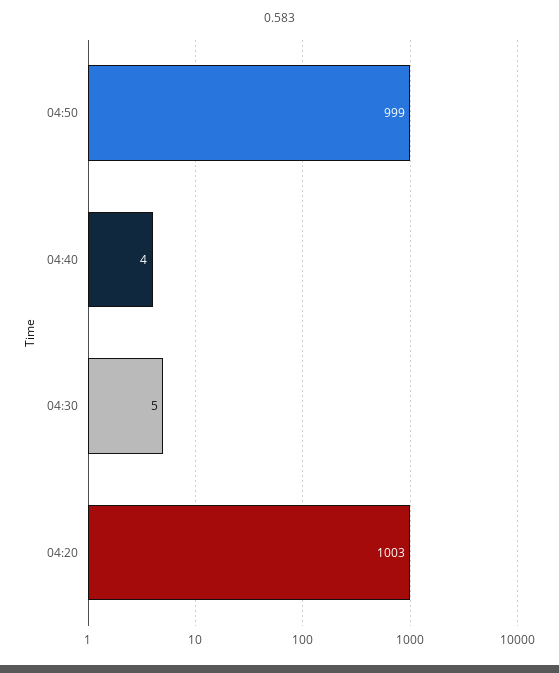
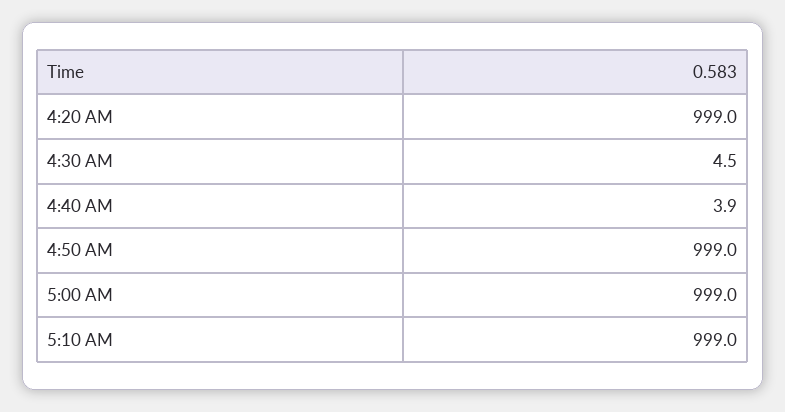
04:20: 1003 -> 999
5:00 AM: none -> 999
5:10 AM: none -> 999

